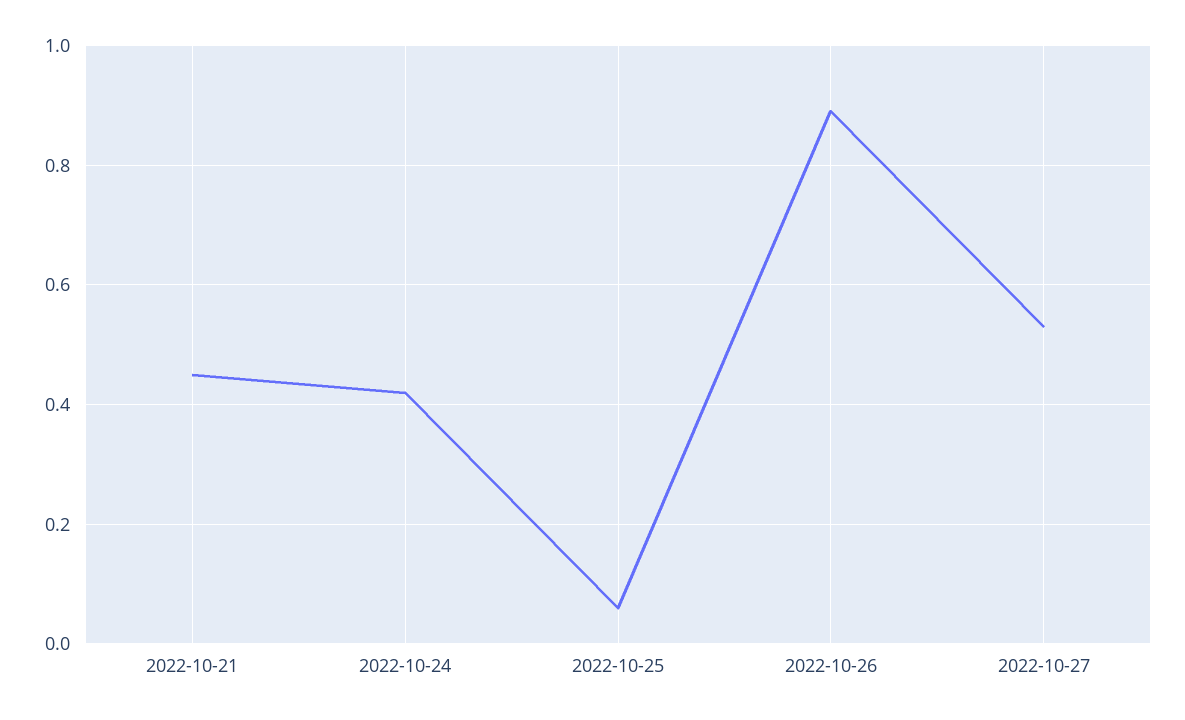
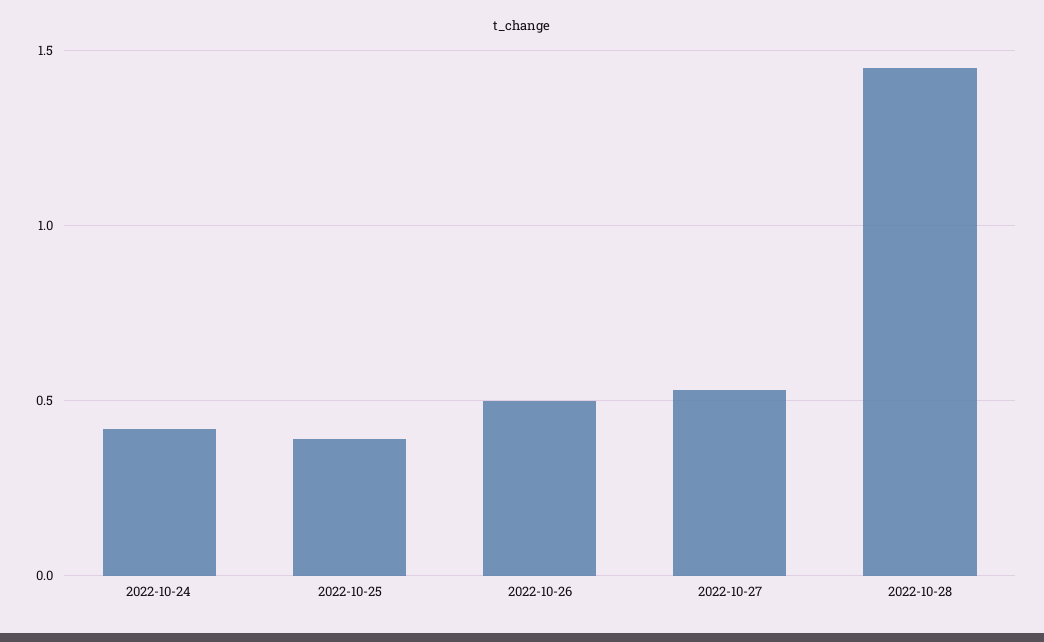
2022-10-21: 0.45 -> none
2022-10-25: 0.05 -> 0.4
2022-10-26: 0.9 -> 0.5
2022-10-28: none -> 1.45

